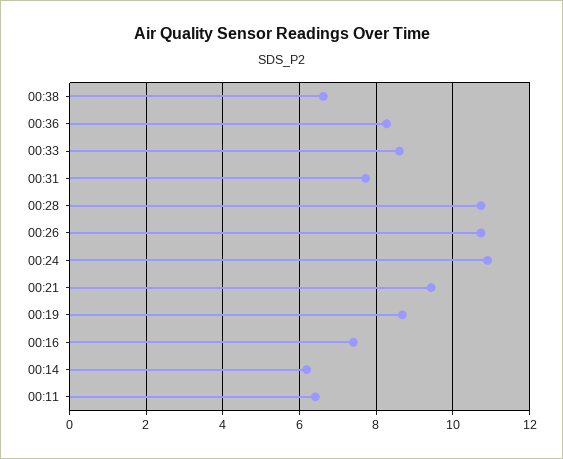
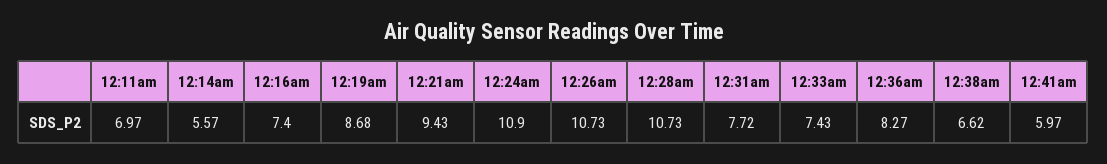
00:33: 8.6 -> 7.43
00:14: 6.2 -> 5.57
00:11: 6.4 -> 6.97
12:41am: none -> 5.97

